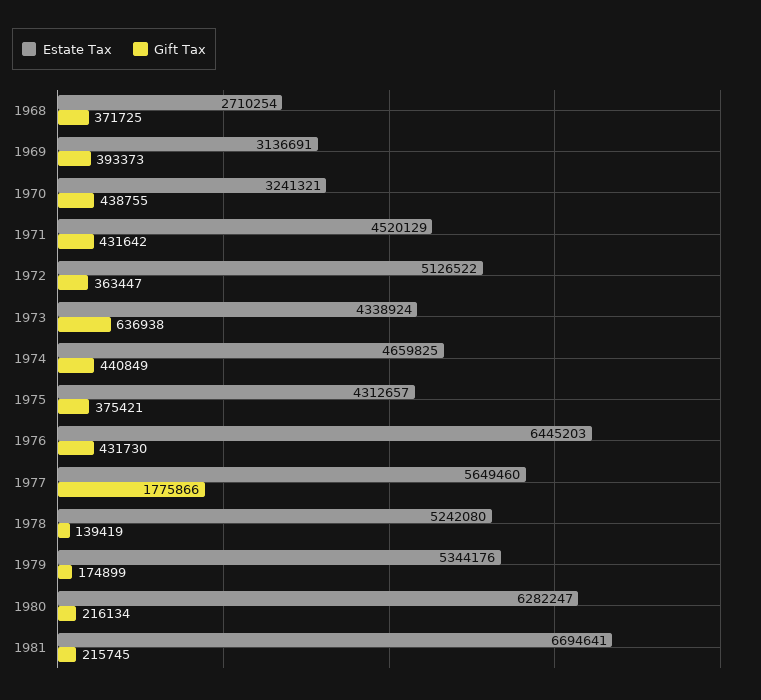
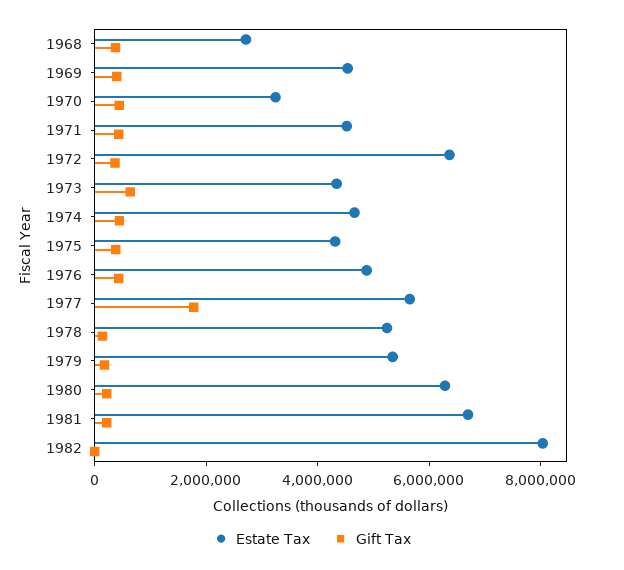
Estate Tax, 1969: 3136691 -> 4500000
Estate Tax, 1972: 5126522 -> 6500000
Estate Tax, 1976: 6445203 -> 5000000
Estate Tax, 1982: none -> 8000000
Gift Tax, 1982: none -> 0

